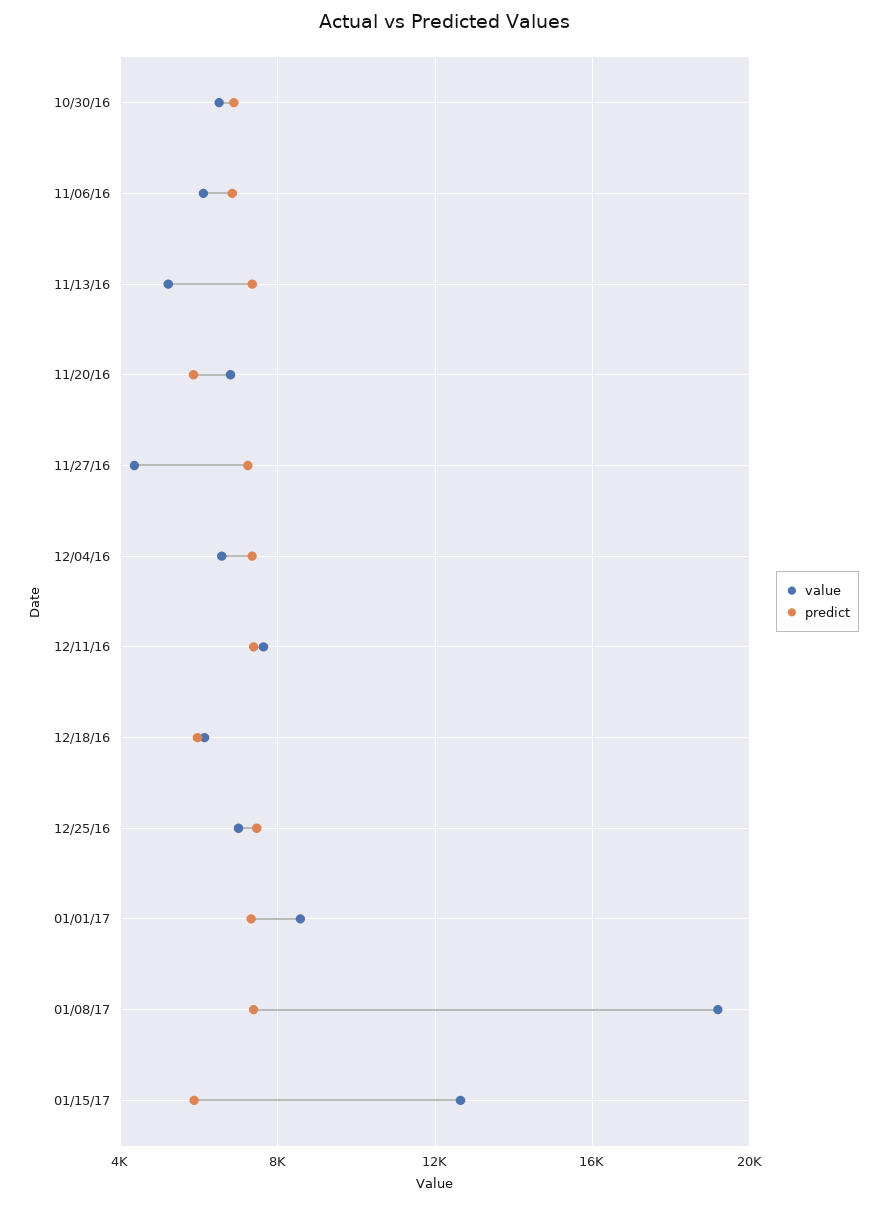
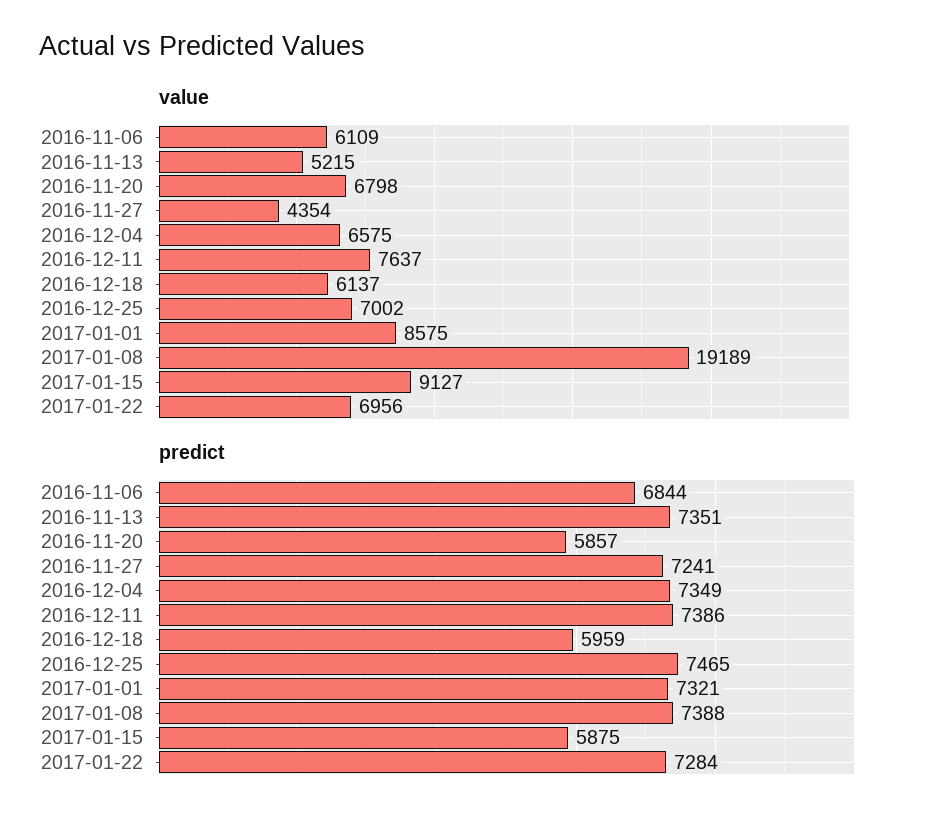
value, 10/30/16: 6500 -> none
predict, 10/30/16: 7000 -> none
value, 01/15/17: 12500 -> 9127
value, 2017-01-22: none -> 6956
predict, 2017-01-22: none -> 7284

